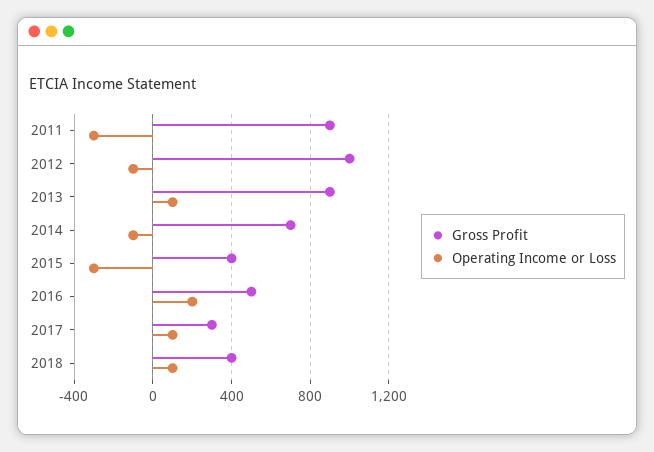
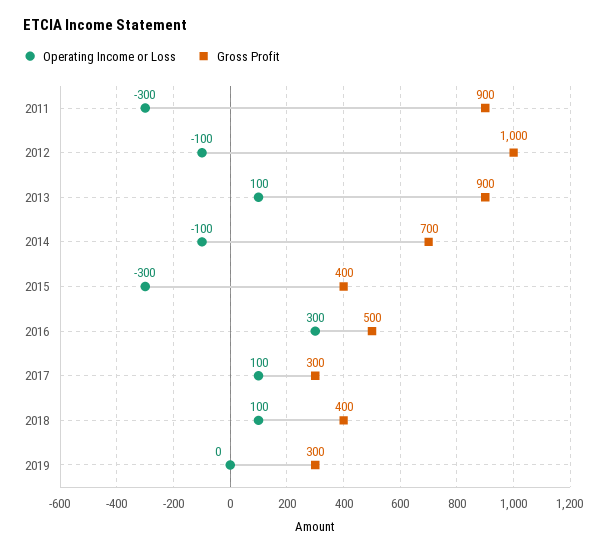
Operating Income or Loss, 2016: 200 -> 300
Operating Income or Loss, 2019: none -> 0
Gross Profit, 2019: none -> 300

